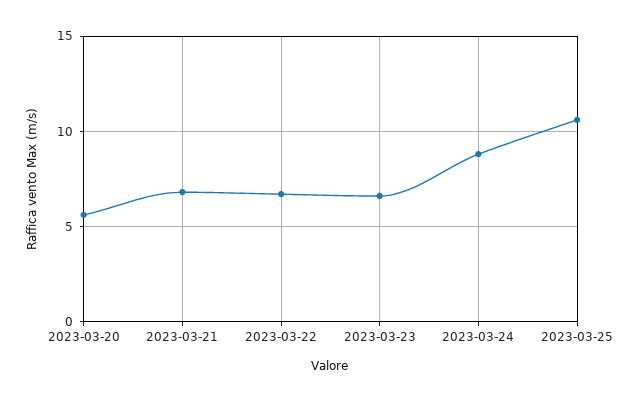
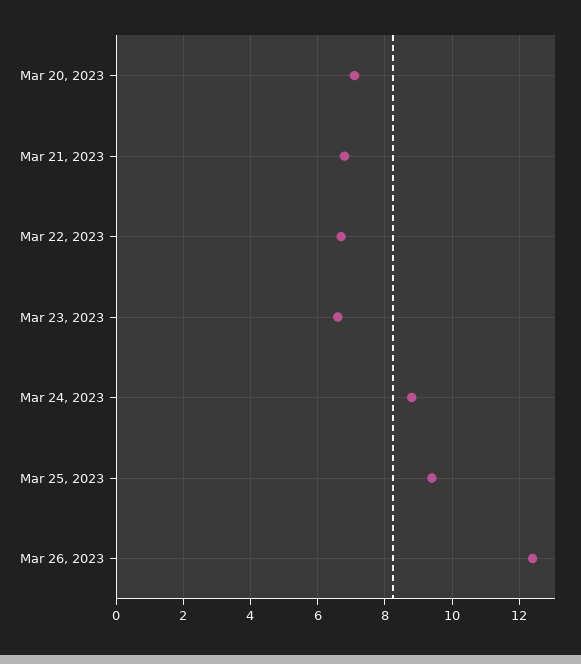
2023-03-20: 5.5 -> 7
2023-03-25: 10.5 -> 9.5
Mar 26, 2023: none -> 12.5

